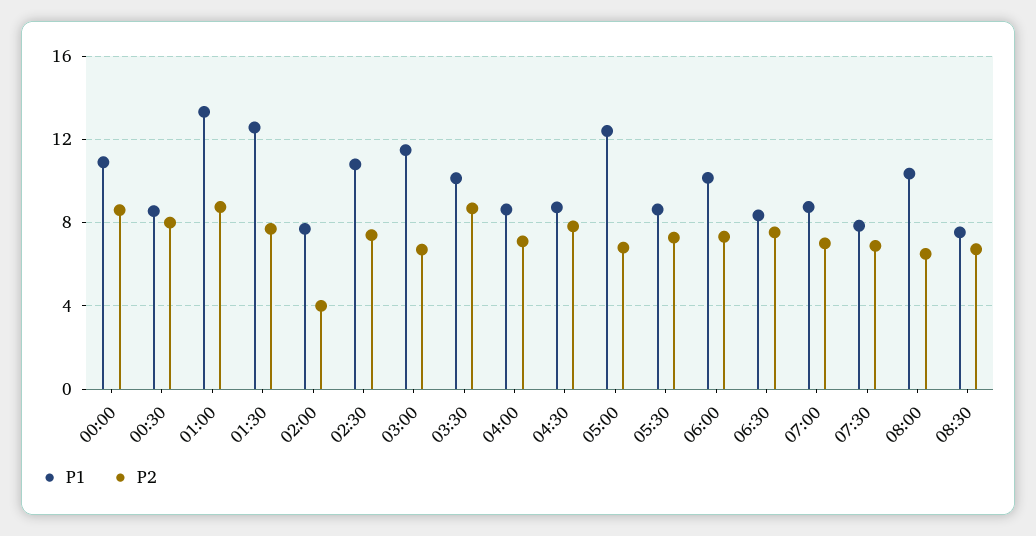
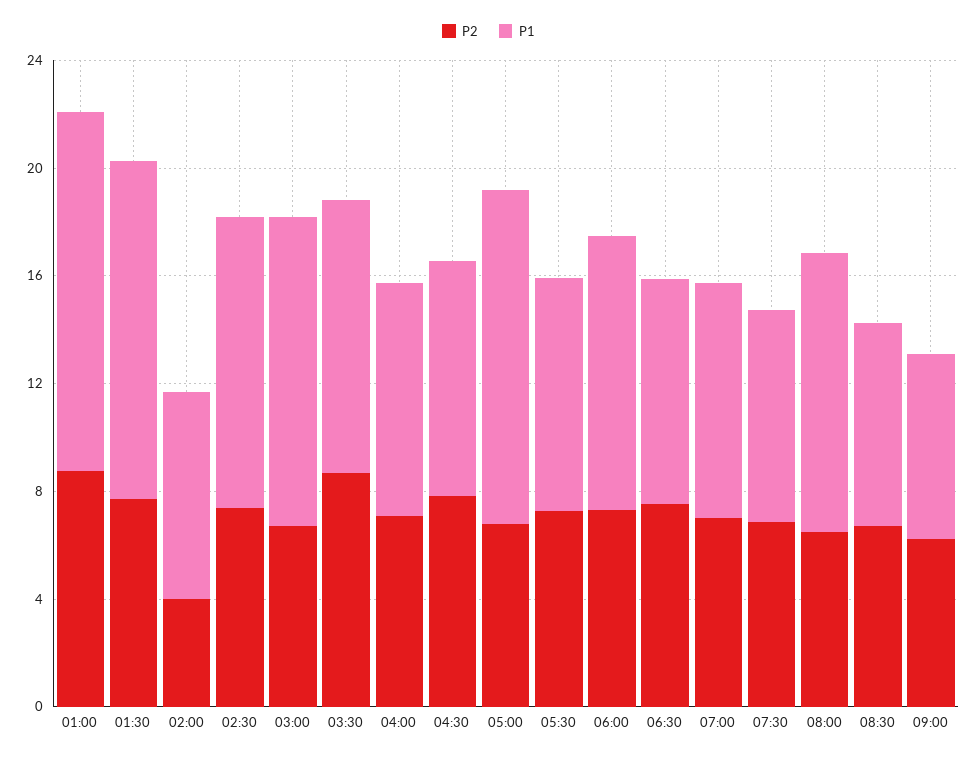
P1, 00:00: 11 -> none
P2, 00:00: 8.5 -> none
P1, 00:30: 8.5 -> none
P2, 00:30: 8 -> none
P2, 09:00: none -> 6
P1, 09:00: none -> 7

